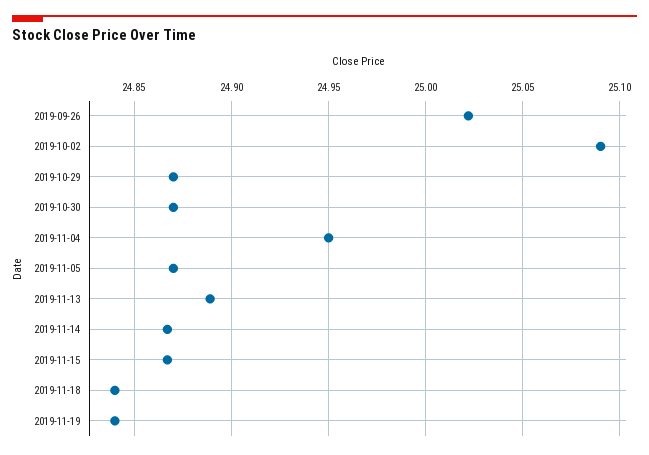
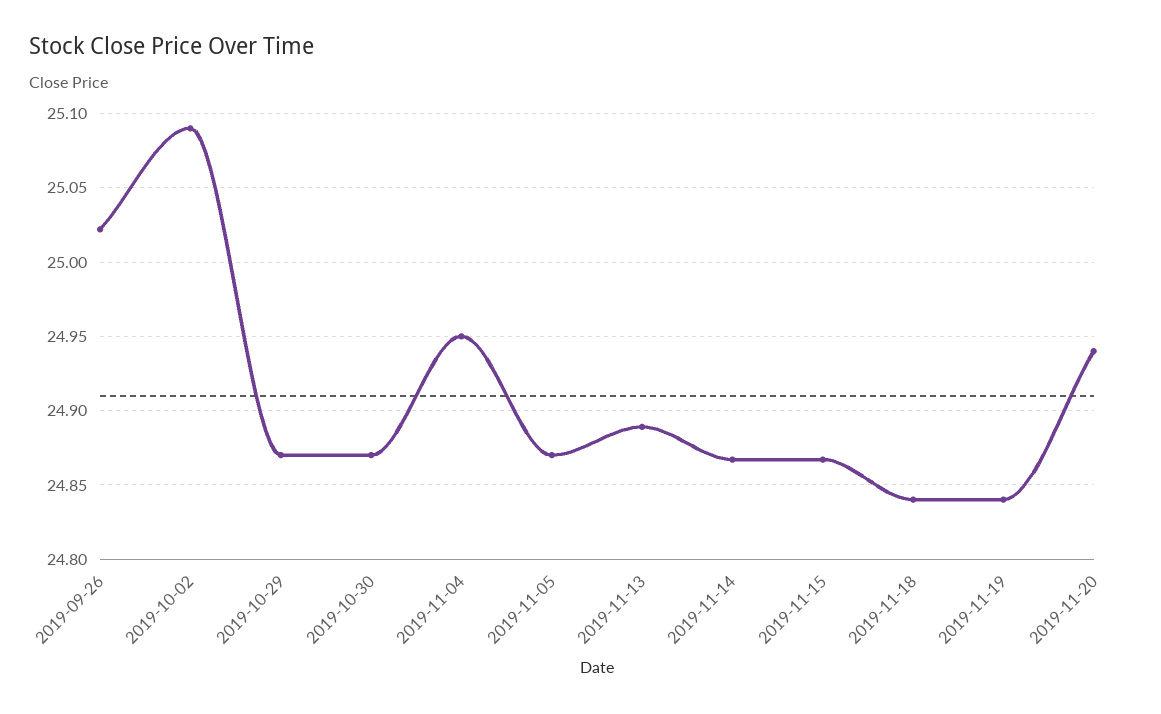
2019-11-20: none -> 24.94

